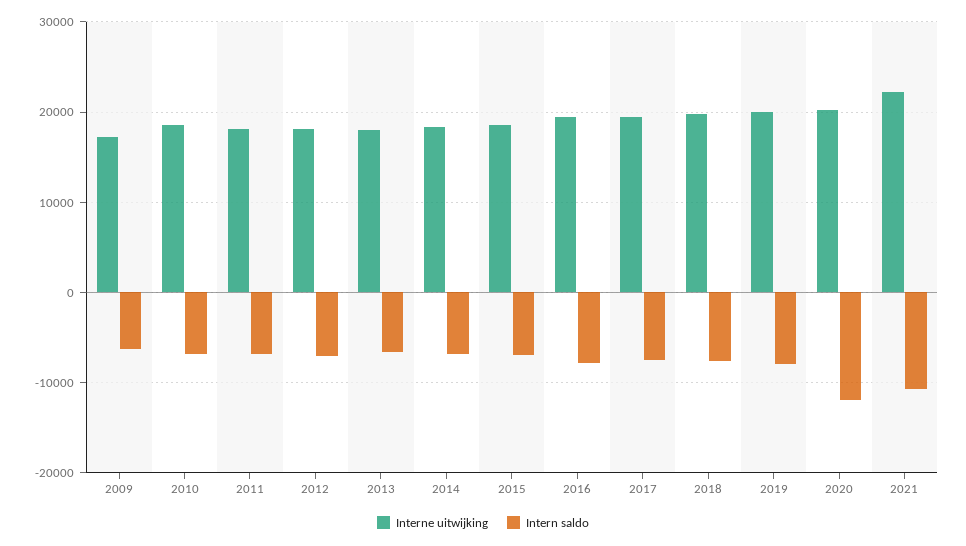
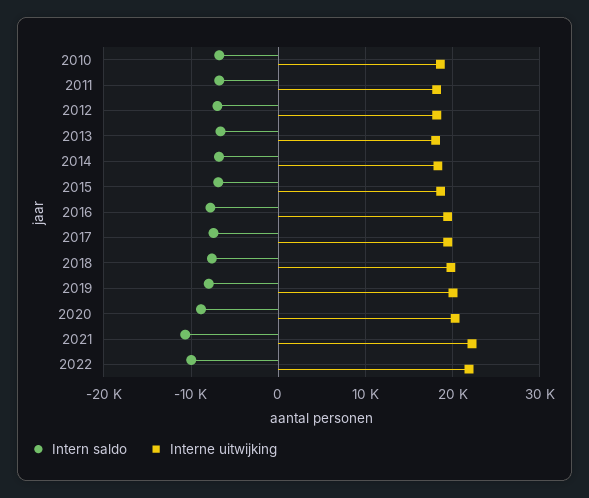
Interne uitwijking, 2009: 17000 -> none
Intern saldo, 2009: -6000 -> none
Intern saldo, 2020: -12000 -> -9000
Intern saldo, 2022: none -> -10000
Interne uitwijking, 2022: none -> 22000

